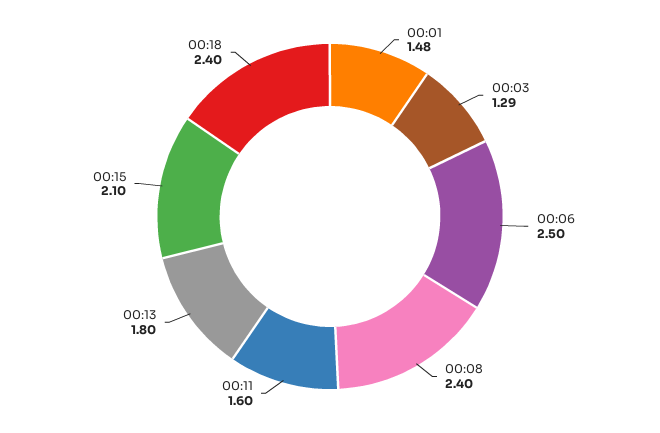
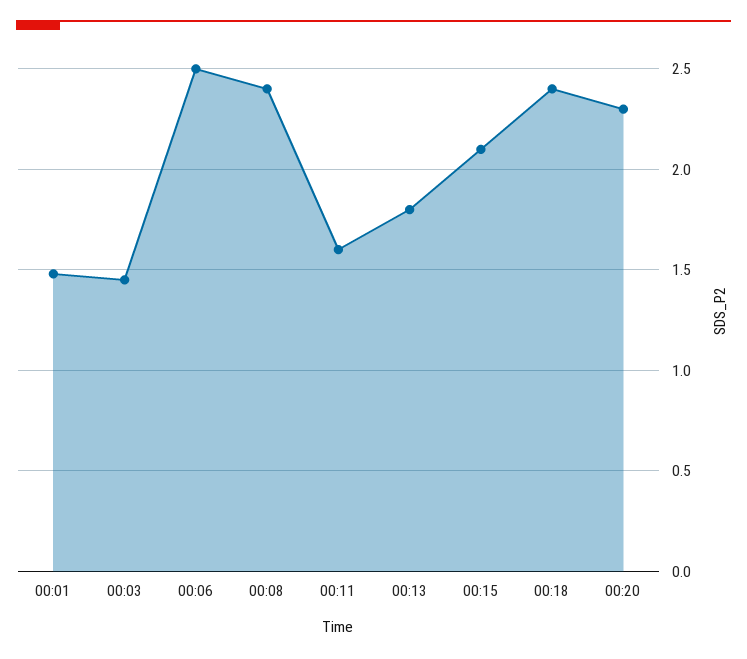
00:03: 1.29 -> 1.45
00:20: none -> 2.3

